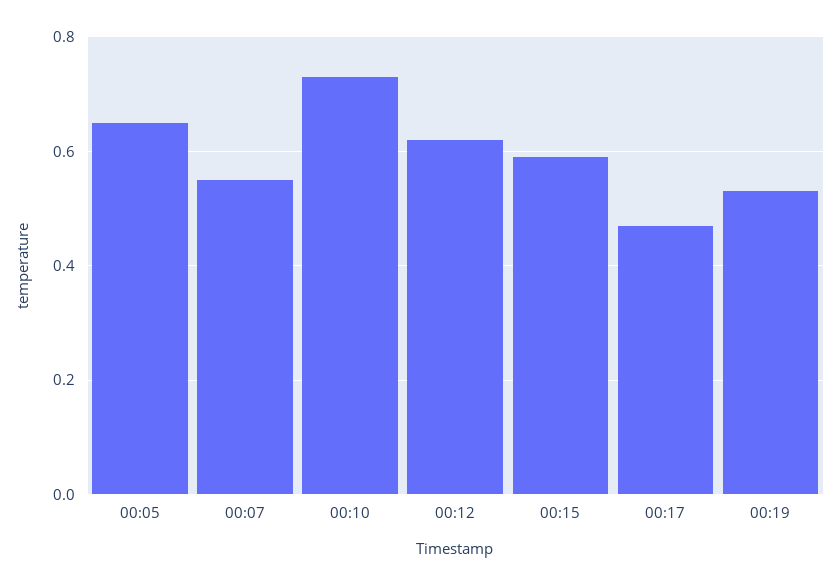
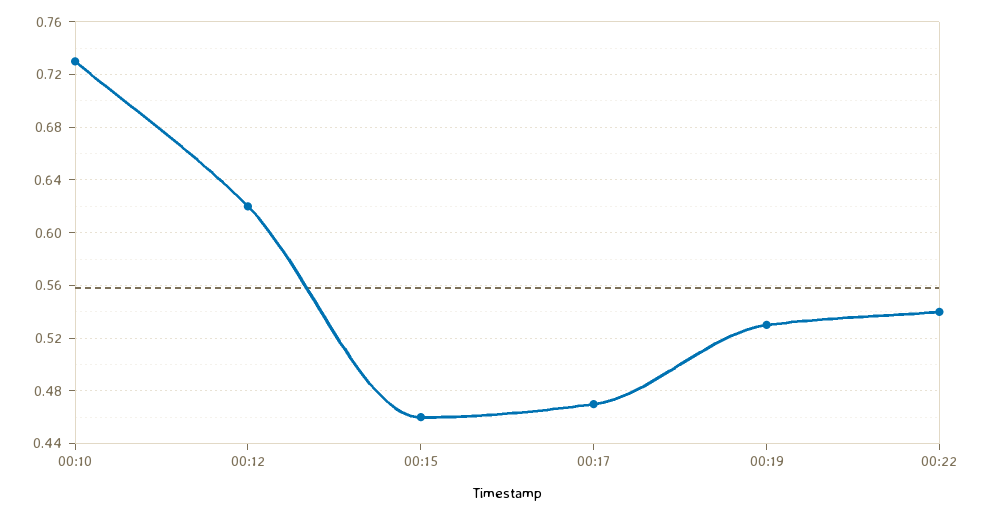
00:05: 0.65 -> none
00:07: 0.55 -> none
00:15: 0.6 -> 0.46
00:22: none -> 0.54

